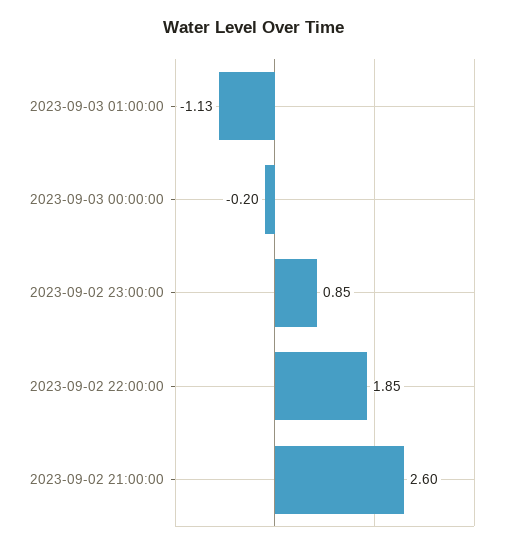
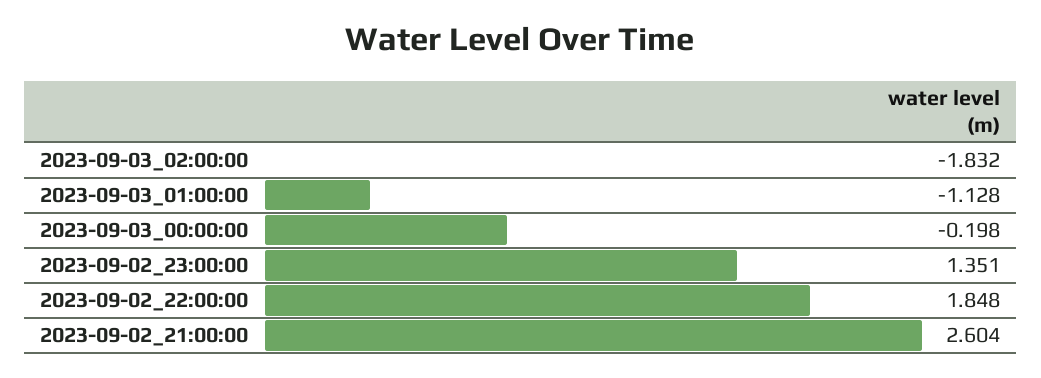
2023-09-02 23:00:00: 0.85 -> 1.351
2023-09-03_02:00:00: none -> -1.832

